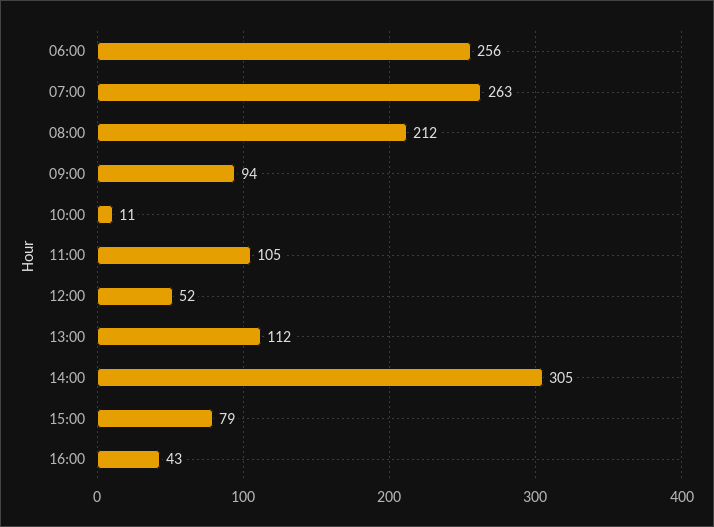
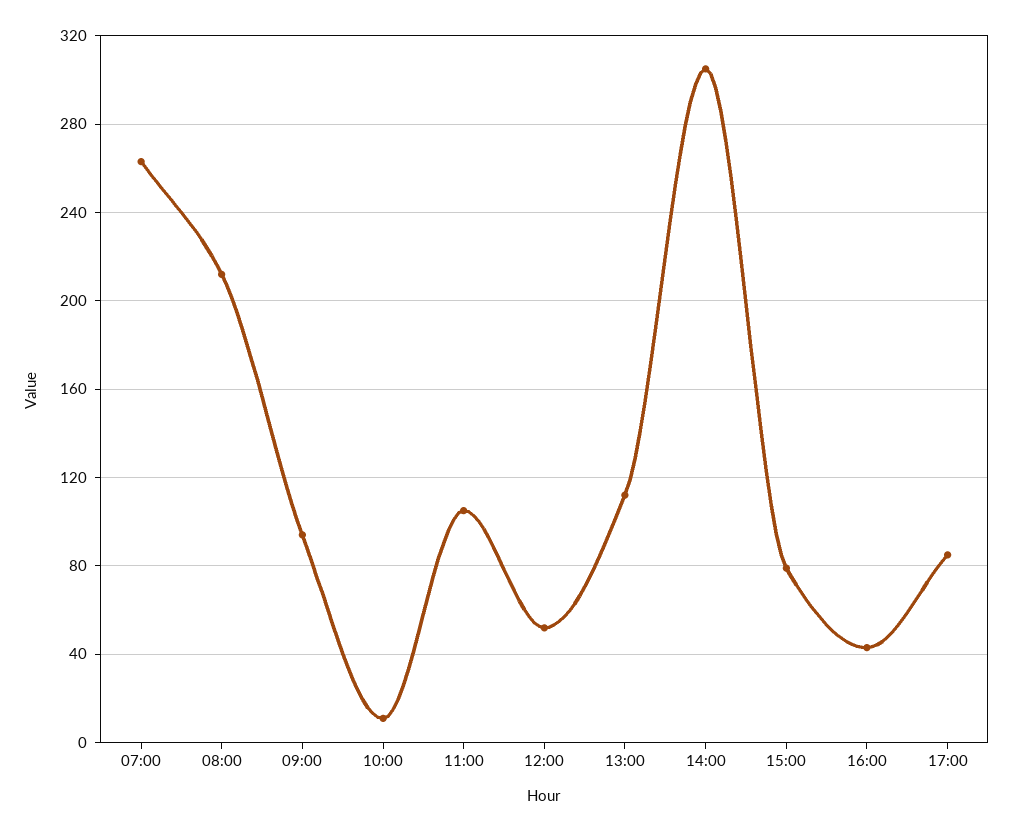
06:00: 256 -> none
17:00: none -> 85

